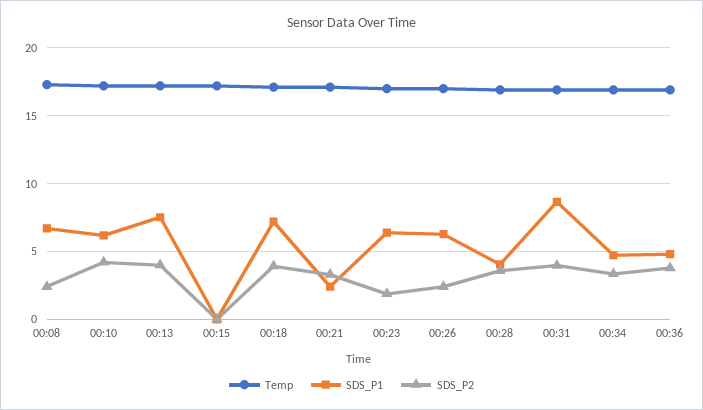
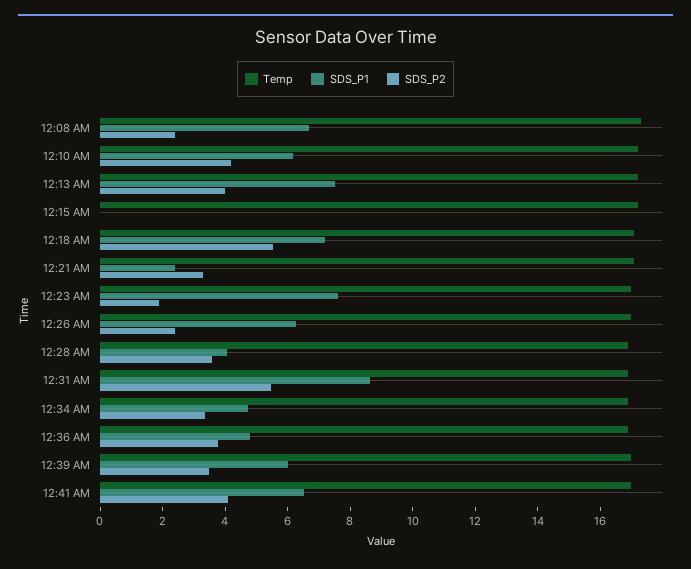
SDS_P2, 00:18: 4 -> 5.5
SDS_P1, 00:23: 6.5 -> 7.5
SDS_P2, 00:31: 4 -> 5.5
Temp, 12:39 AM: none -> 17
SDS_P1, 12:39 AM: none -> 6
SDS_P2, 12:39 AM: none -> 3.5
Temp, 12:41 AM: none -> 17
SDS_P1, 12:41 AM: none -> 6.5
SDS_P2, 12:41 AM: none -> 4

